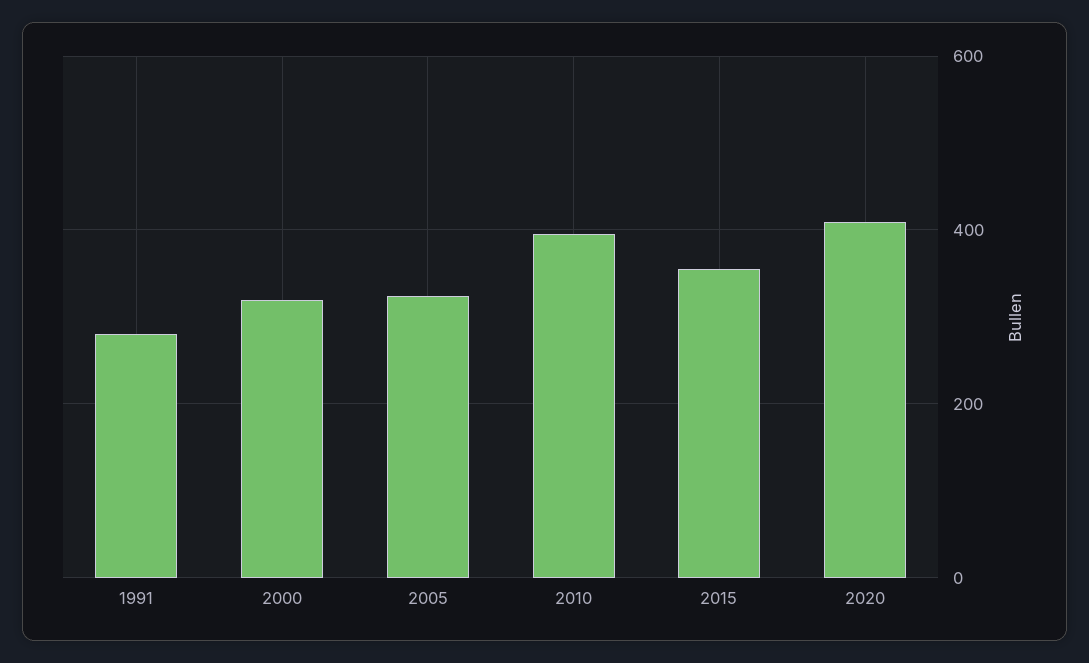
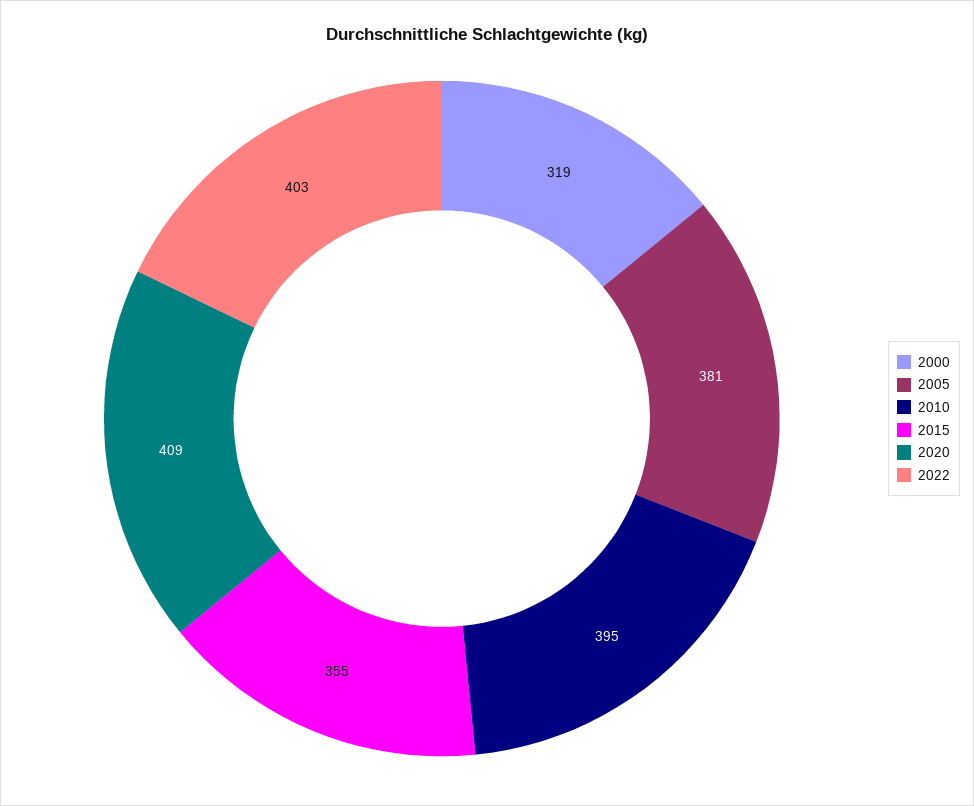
1991: 280 -> none
2005: 320 -> 381
2022: none -> 403

